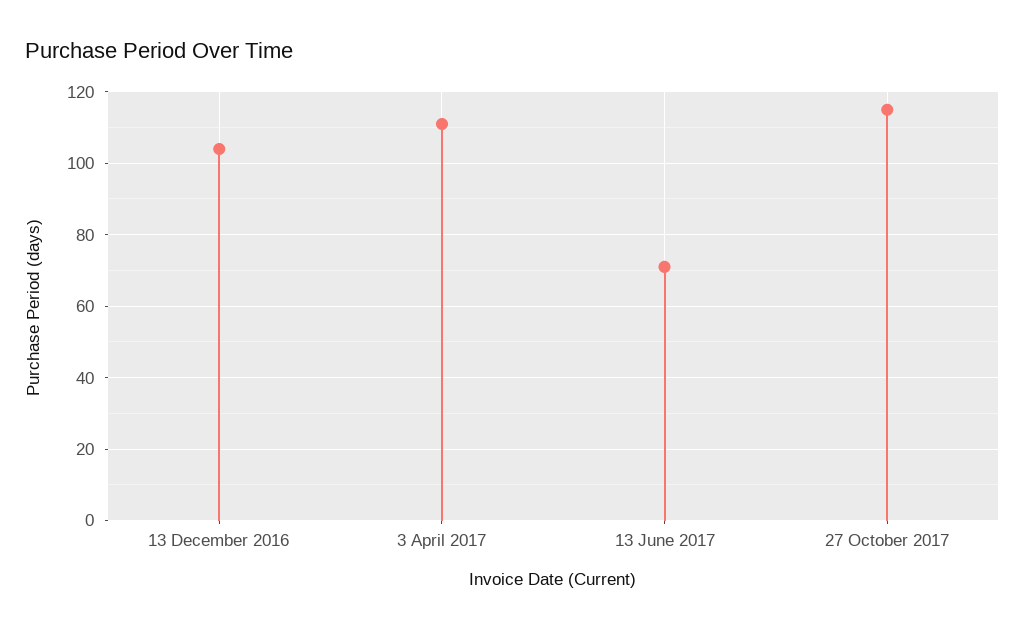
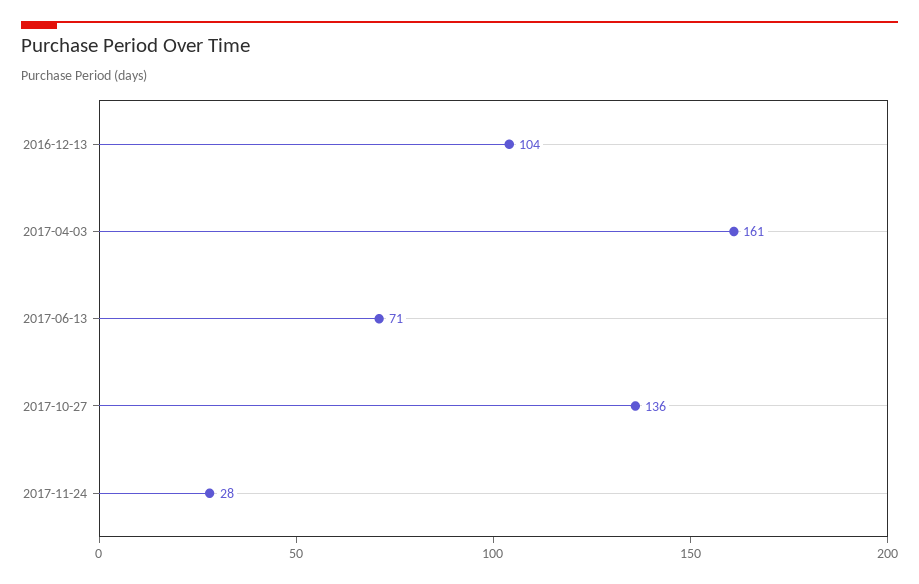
3 April 2017: 110 -> 161
27 October 2017: 115 -> 136
2017-11-24: none -> 28

